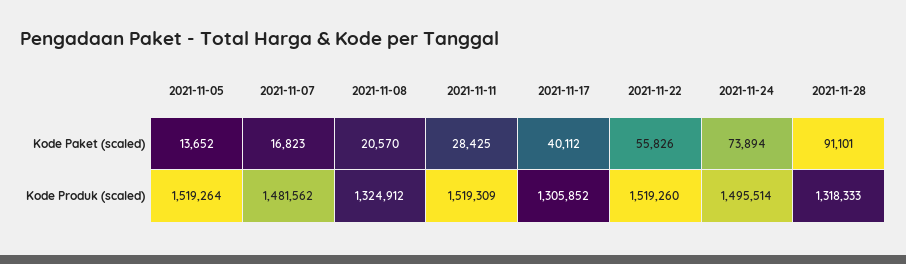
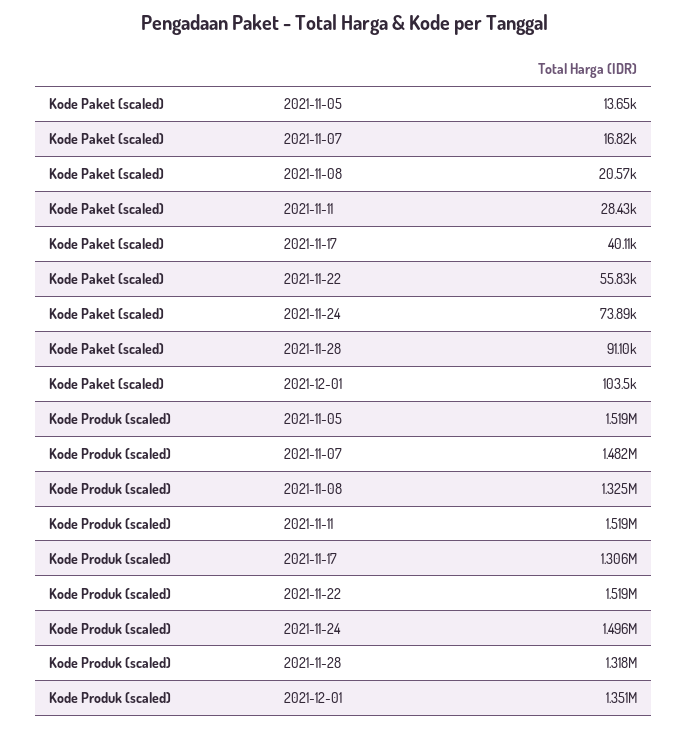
2021-12-01, Kode Paket (scaled): none -> 103500
2021-12-01, Kode Produk (scaled): none -> 1351000

